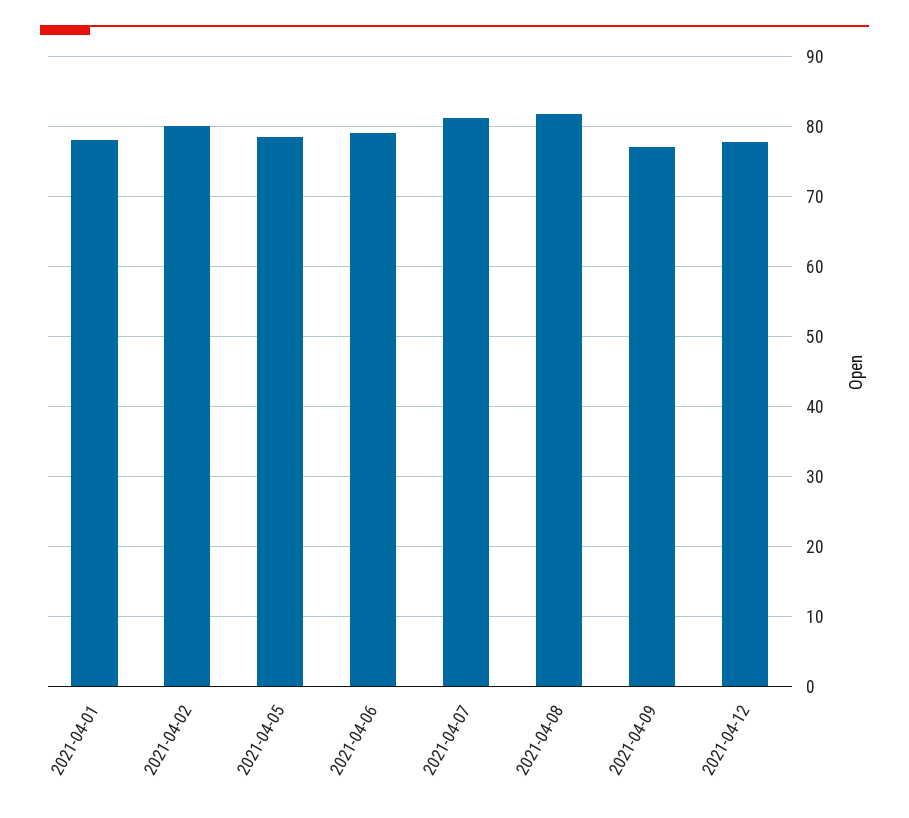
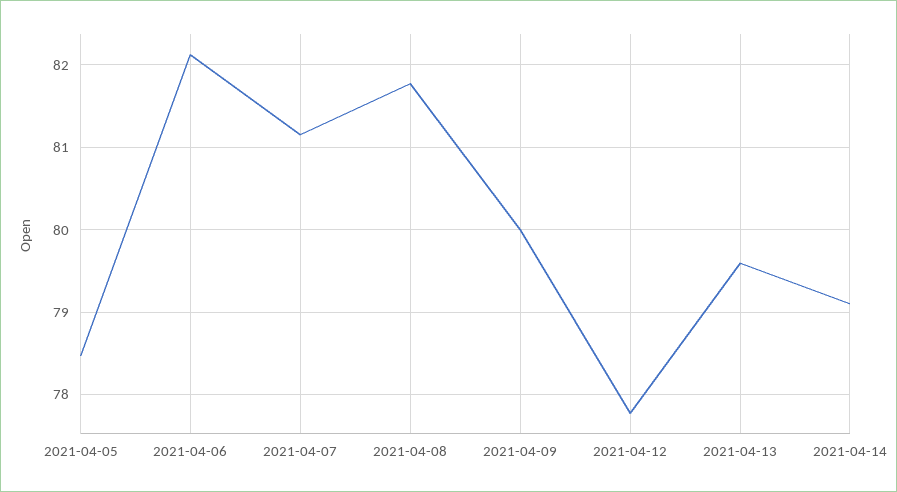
2021-04-01: 78 -> none
2021-04-02: 80 -> none
2021-04-06: 79 -> 82.1
2021-04-09: 77 -> 80
2021-04-13: none -> 79.6
2021-04-14: none -> 79.1

